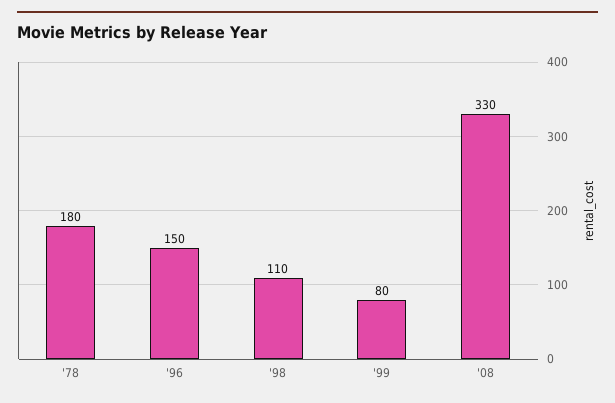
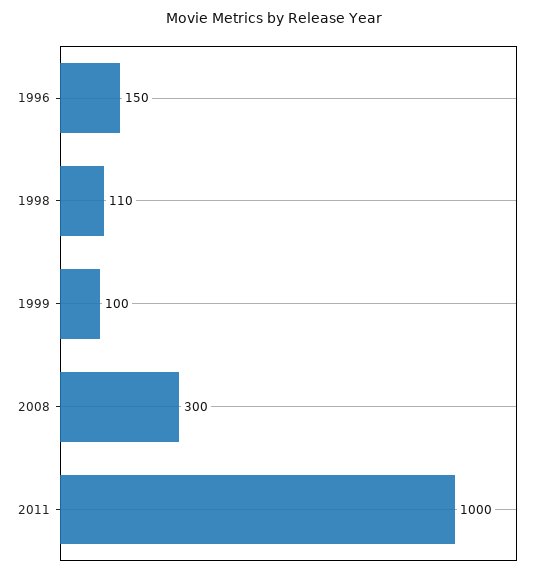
'78: 180 -> none
'99: 80 -> 100
'08: 330 -> 300
2011: none -> 1000

